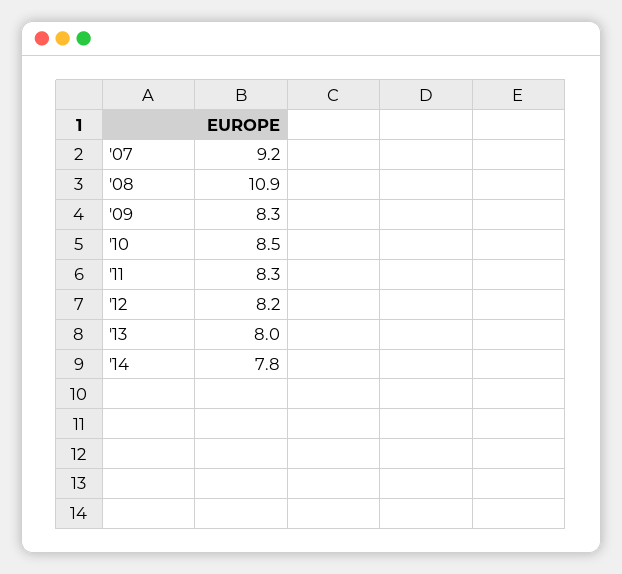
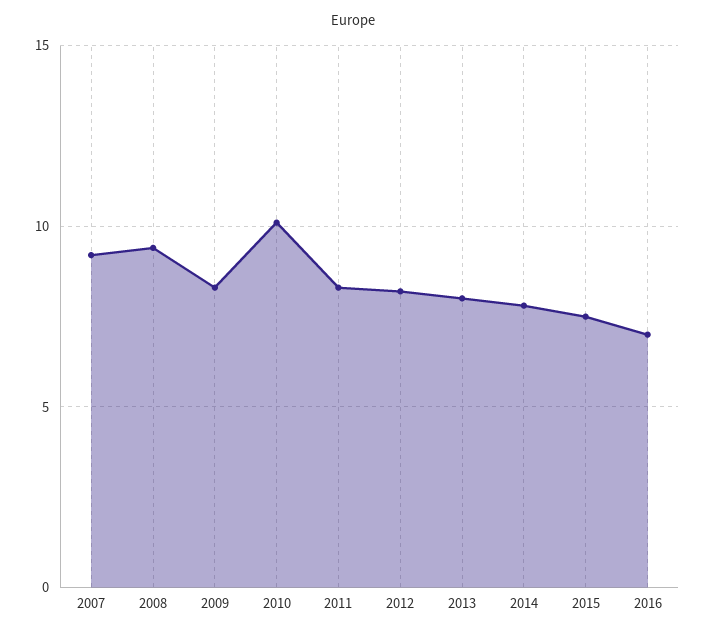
'08: 10.9 -> 9.5
'10: 8.5 -> 10
2015: none -> 7.5
2016: none -> 7

